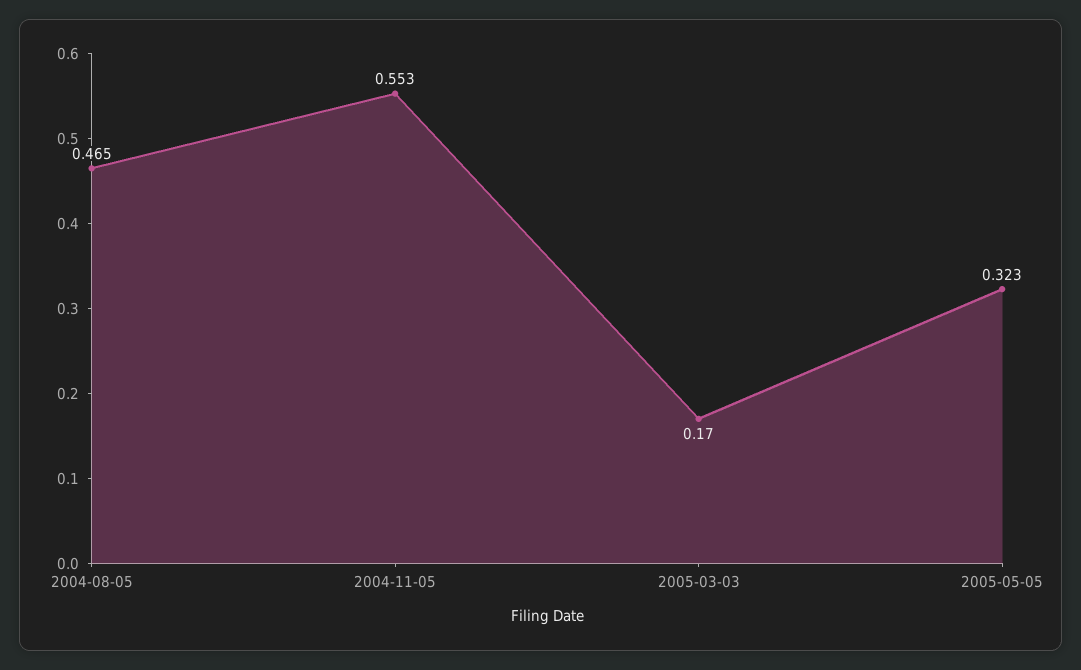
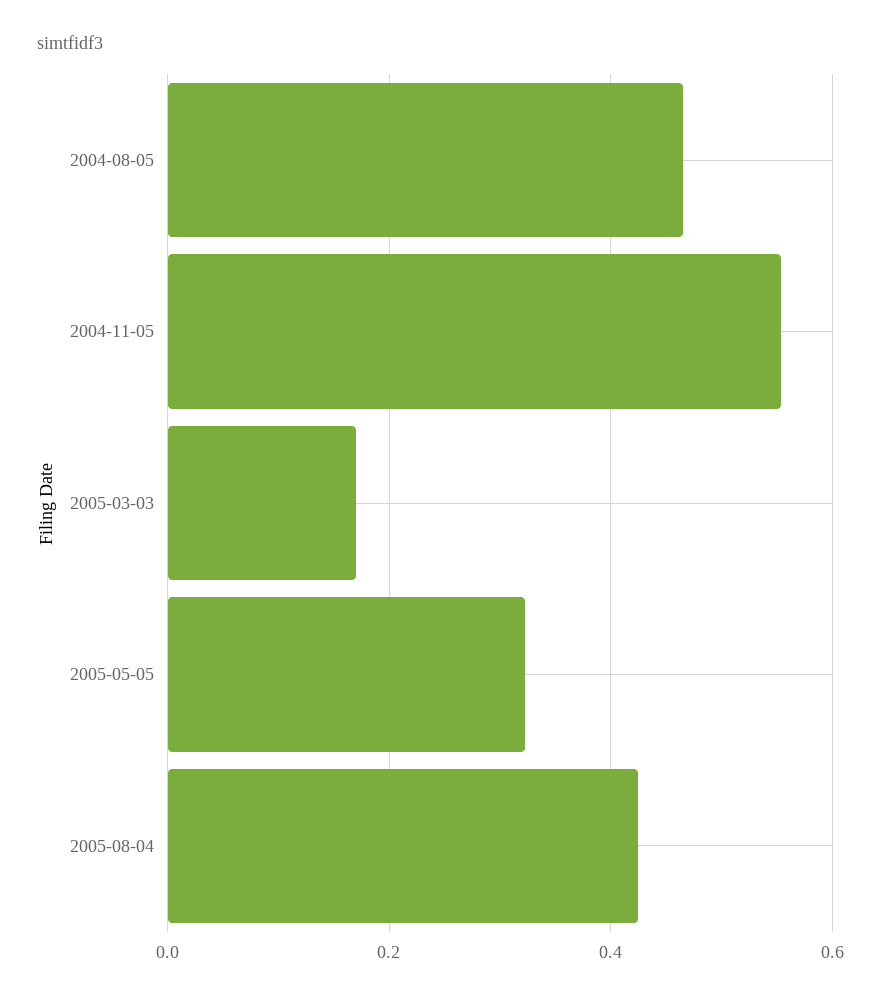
2005-08-04: none -> 0.42

